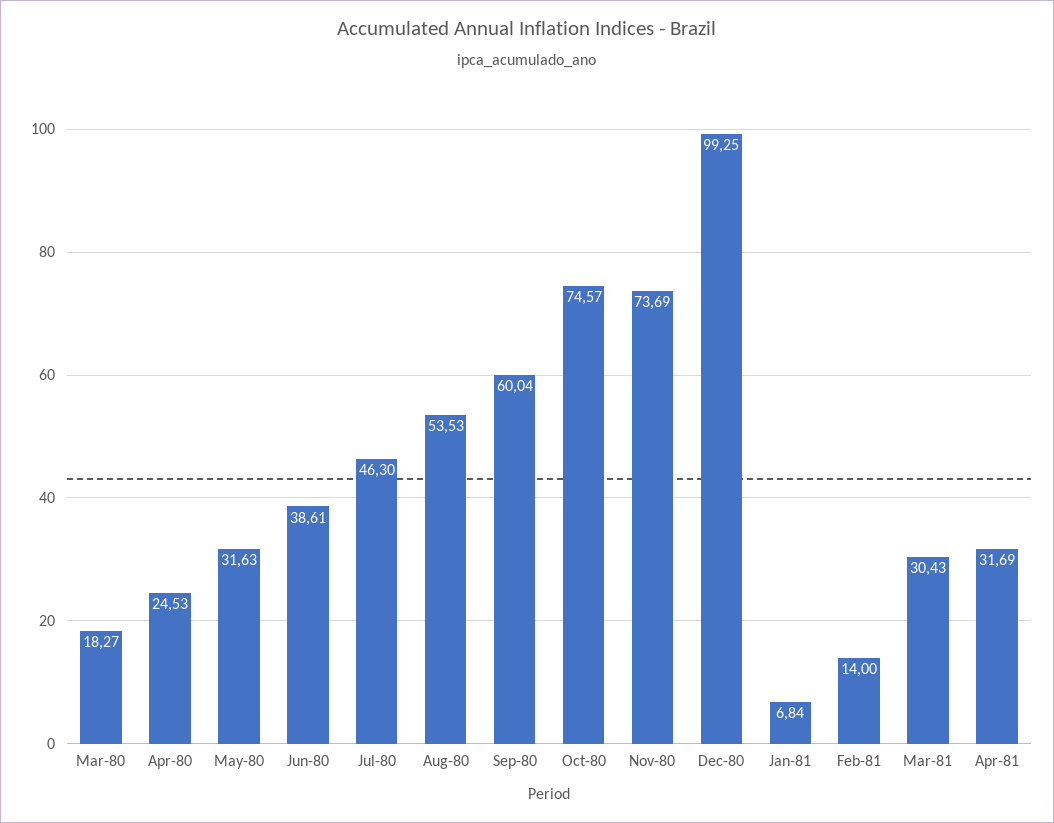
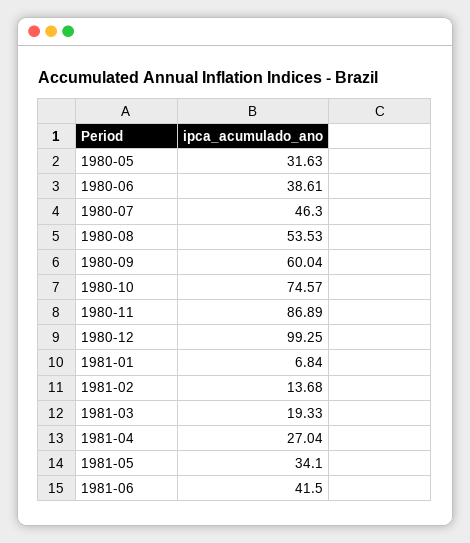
Mar-80: 18.27 -> none
Apr-80: 24.53 -> none
Nov-80: 73.69 -> 86.89
Feb-81: 14 -> 13.68
Mar-81: 30.43 -> 19.33
Apr-81: 31.69 -> 27.04
1981-05: none -> 34.1
1981-06: none -> 41.5

